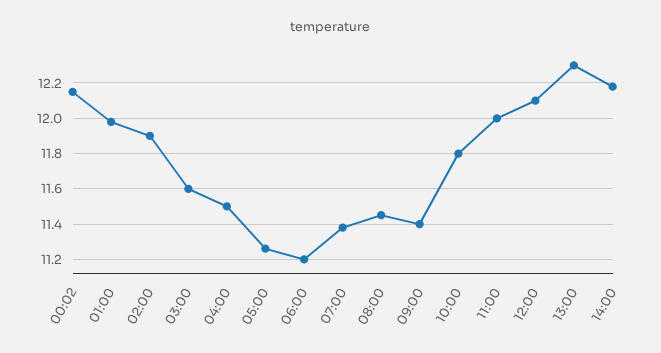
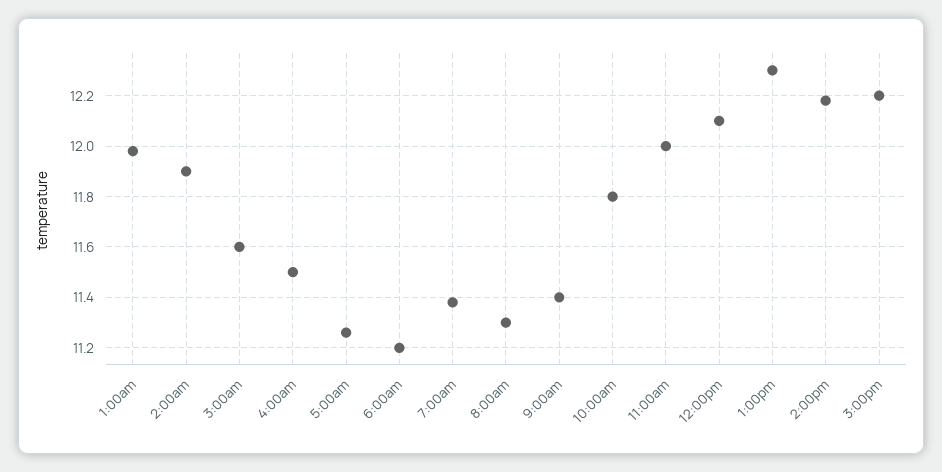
00:02: 12.15 -> none
08:00: 11.45 -> 11.3
3:00pm: none -> 12.2

